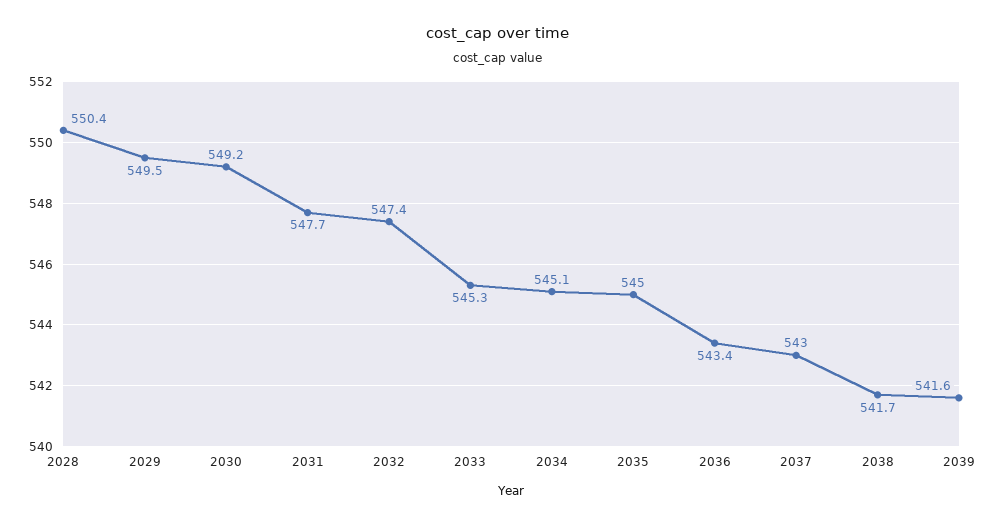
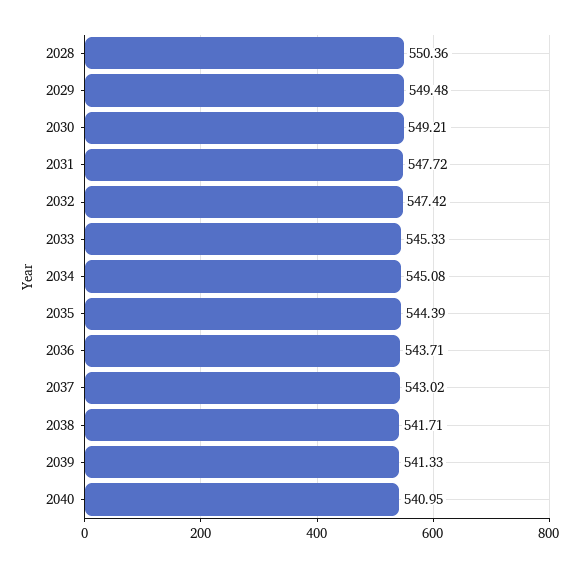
2035: 545 -> 544.39
2036: 543.4 -> 543.71
2039: 541.6 -> 541.33
2040: none -> 540.95

